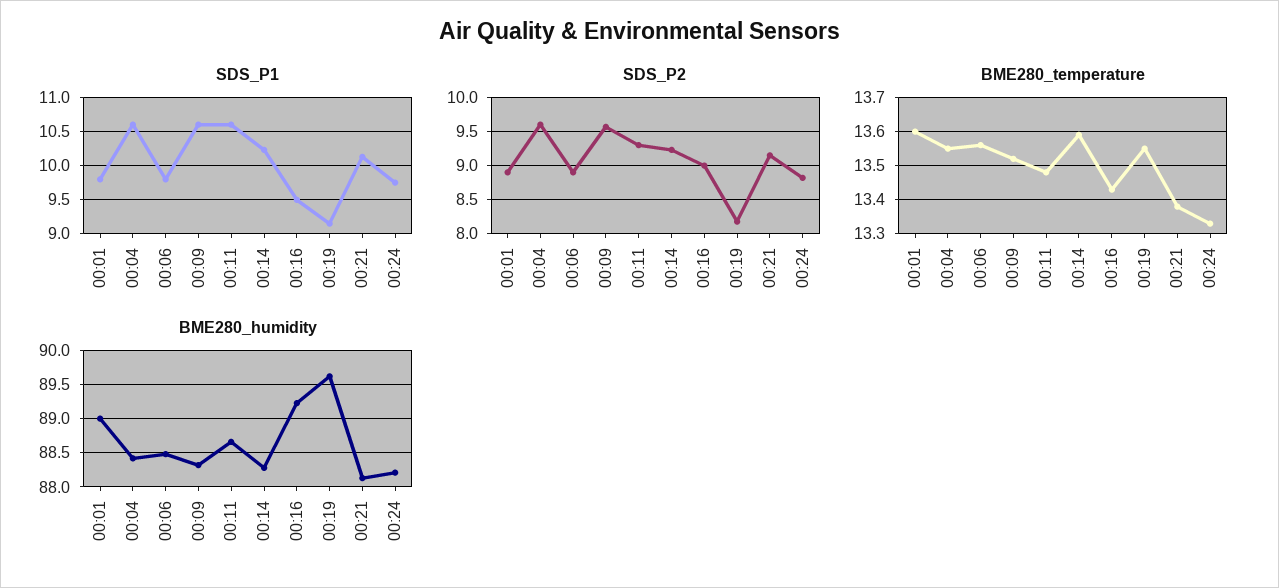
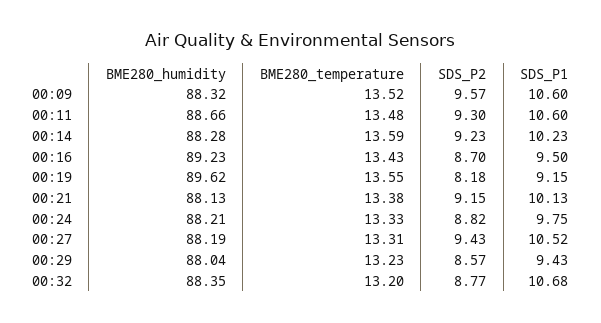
SDS_P1, 00:01: 9.8 -> none
SDS_P1, 00:04: 10.6 -> none
SDS_P1, 00:06: 9.8 -> none
SDS_P2, 00:01: 8.9 -> none
SDS_P2, 00:04: 9.6 -> none
SDS_P2, 00:06: 8.9 -> none
SDS_P2, 00:16: 9 -> 8.7
BME280_temperature, 00:01: 13.6 -> none
BME280_temperature, 00:04: 13.55 -> none
BME280_temperature, 00:06: 13.55 -> none
BME280_humidity, 00:01: 89 -> none
BME280_humidity, 00:04: 88.4 -> none
BME280_humidity, 00:06: 88.5 -> none
BME280_humidity, 00:27: none -> 88.19
BME280_temperature, 00:27: none -> 13.31
SDS_P2, 00:27: none -> 9.43
SDS_P1, 00:27: none -> 10.52
BME280_humidity, 00:29: none -> 88.04
BME280_temperature, 00:29: none -> 13.23
SDS_P2, 00:29: none -> 8.57
SDS_P1, 00:29: none -> 9.43
BME280_humidity, 00:32: none -> 88.35
BME280_temperature, 00:32: none -> 13.2
SDS_P2, 00:32: none -> 8.77
SDS_P1, 00:32: none -> 10.68

